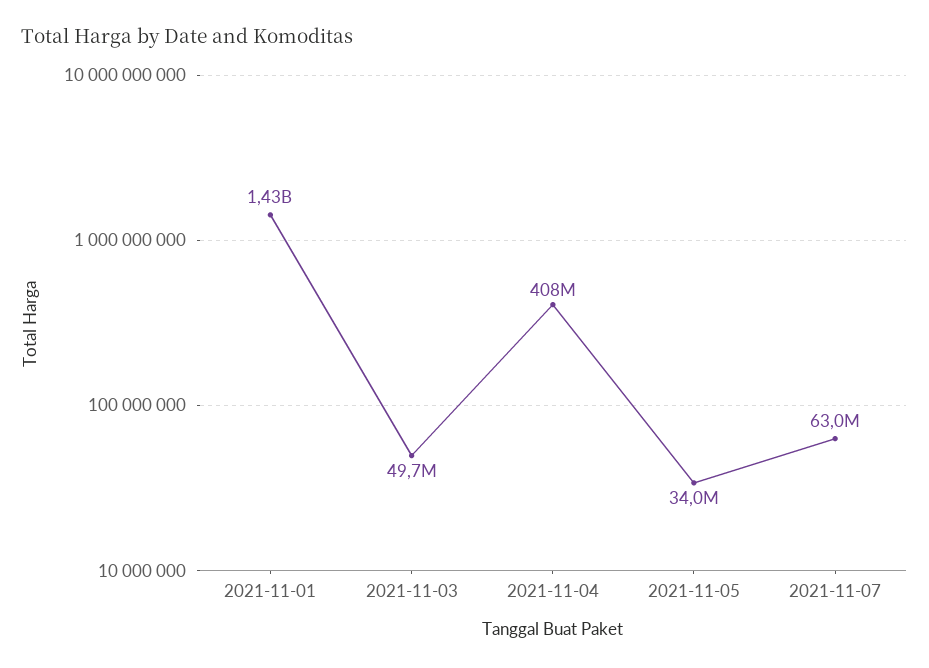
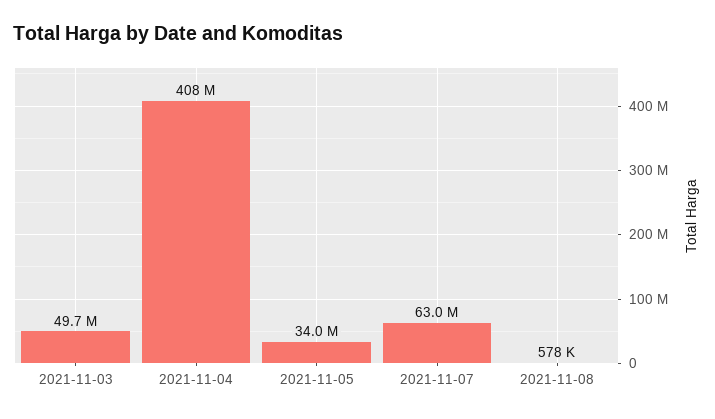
2021-11-01: 1430000000 -> none
2021-11-08: none -> 578000

